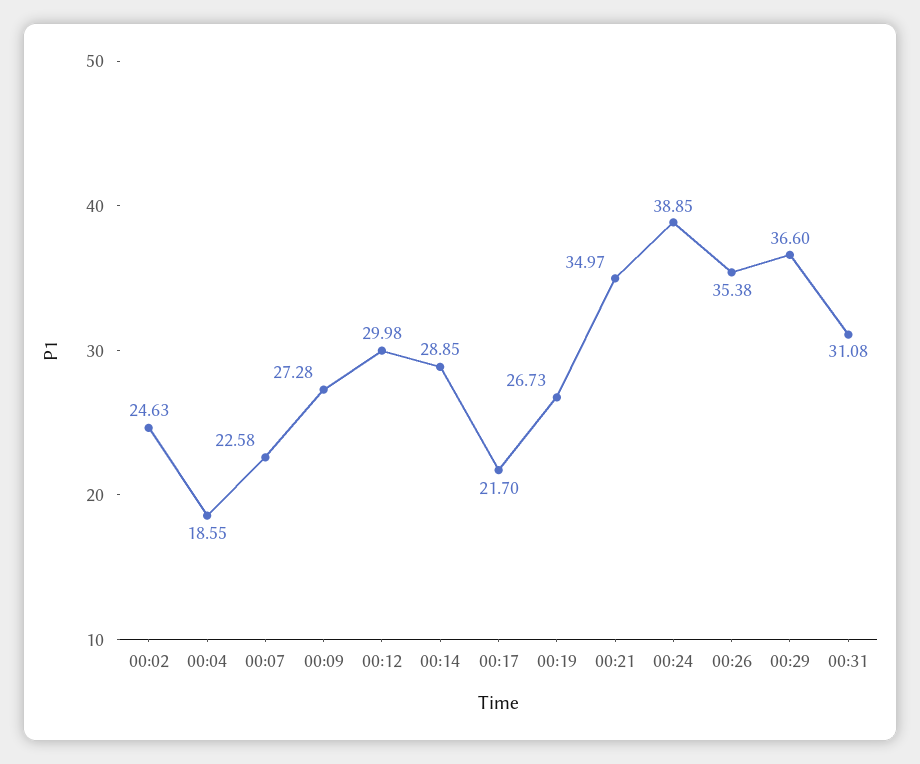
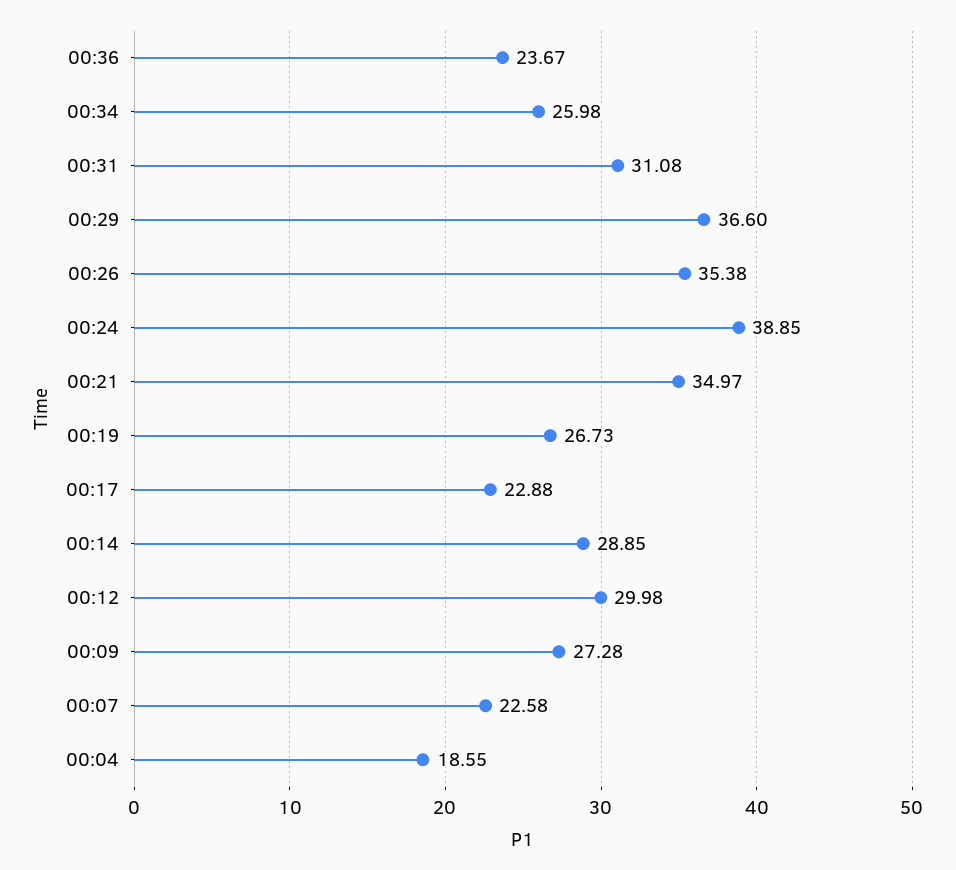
00:02: 24.63 -> none
00:17: 21.7 -> 22.88
00:36: none -> 23.67
00:34: none -> 25.98

